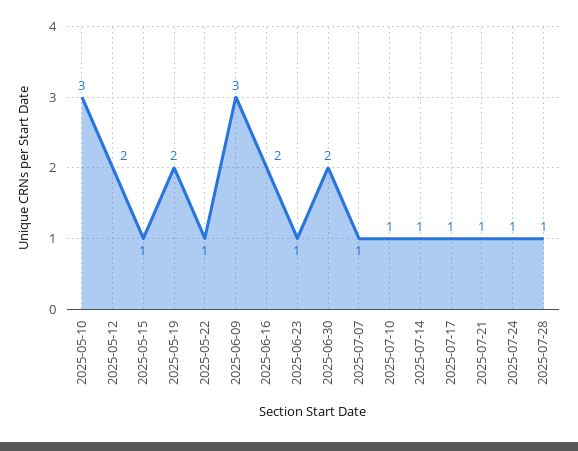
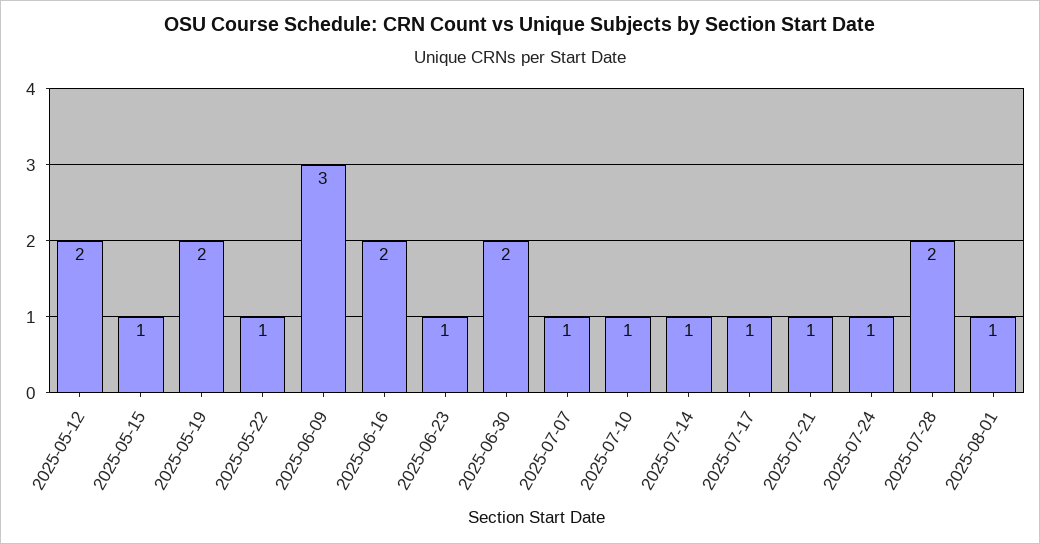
2025-05-10: 3 -> none
2025-07-28: 1 -> 2
2025-08-01: none -> 1

